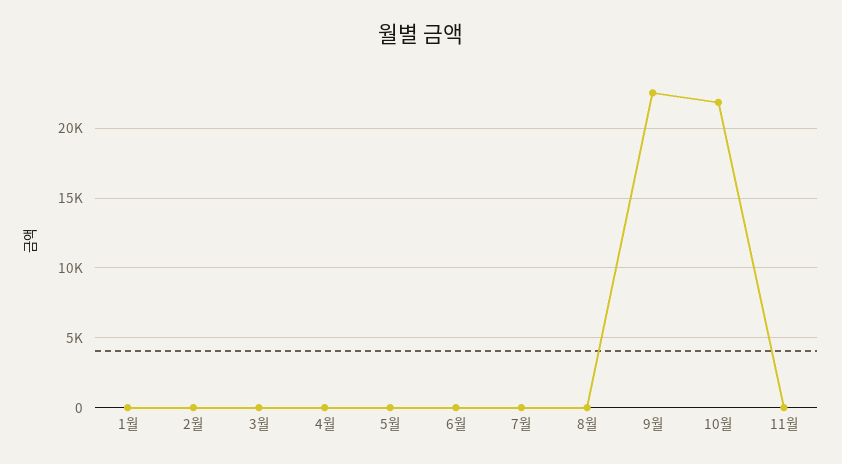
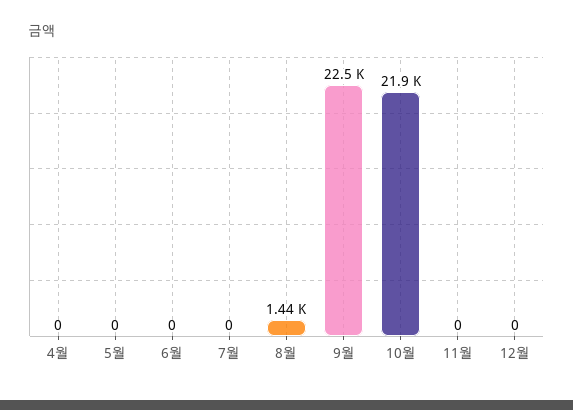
1월: 0 -> none
2월: 0 -> none
3월: 0 -> none
8월: 0 -> 1440
12월: none -> 0

